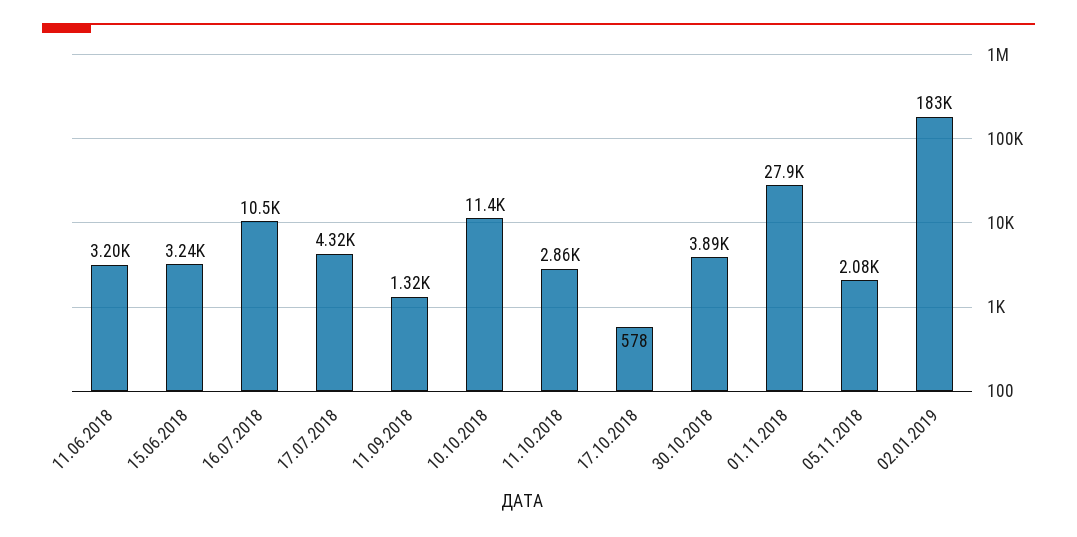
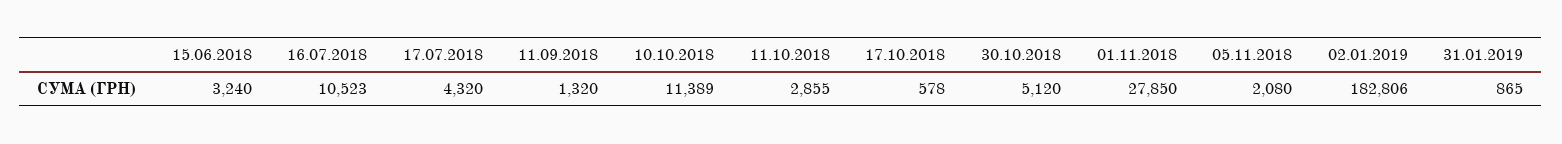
11.06.2018: 3200 -> none
30.10.2018: 3890 -> 5120
31.01.2019: none -> 865

